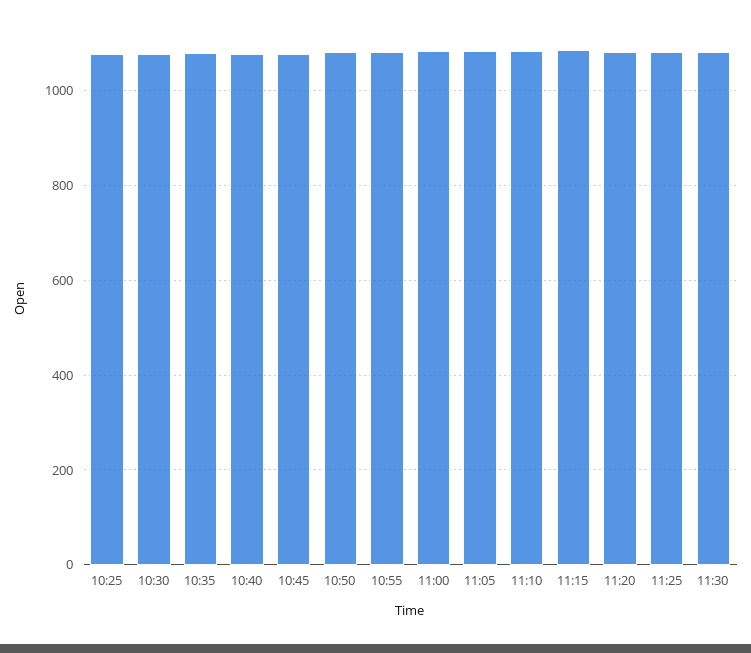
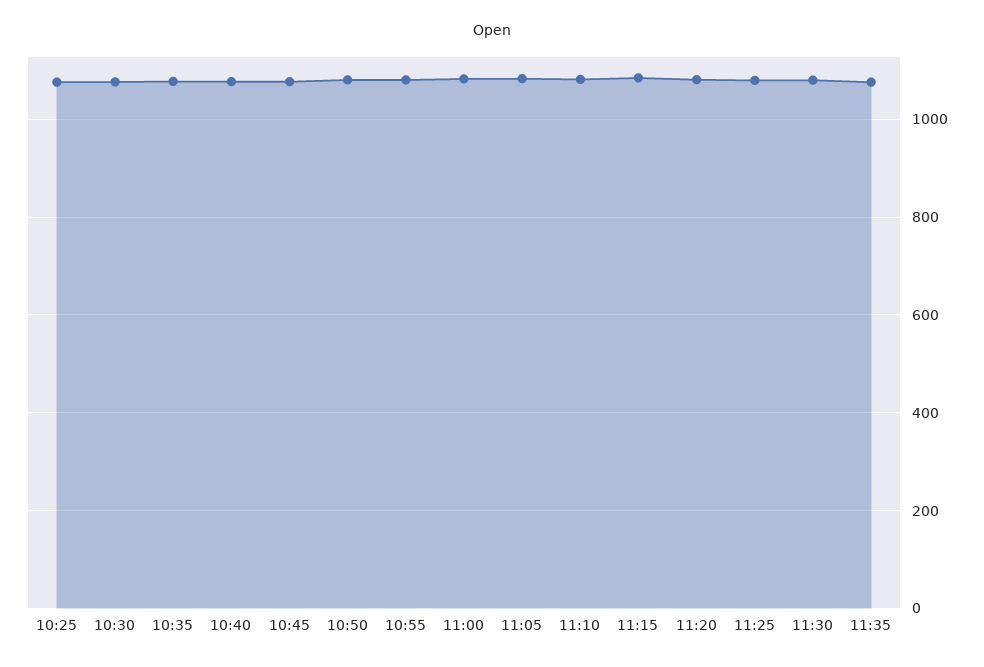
11:35: none -> 1080

